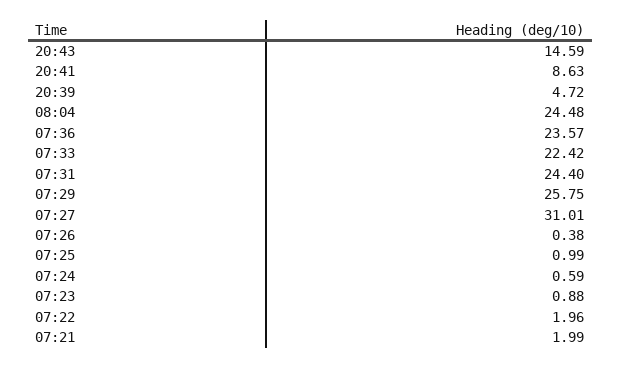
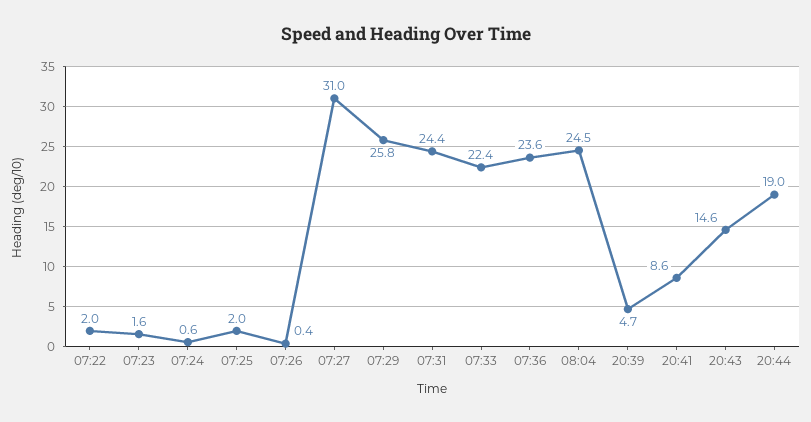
07:25: 0.99 -> 2
07:23: 0.88 -> 1.6
07:21: 1.99 -> none
20:44: none -> 19

